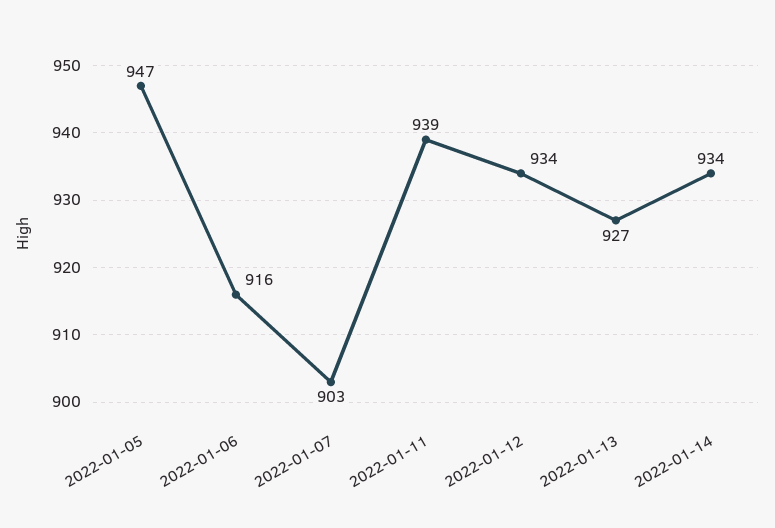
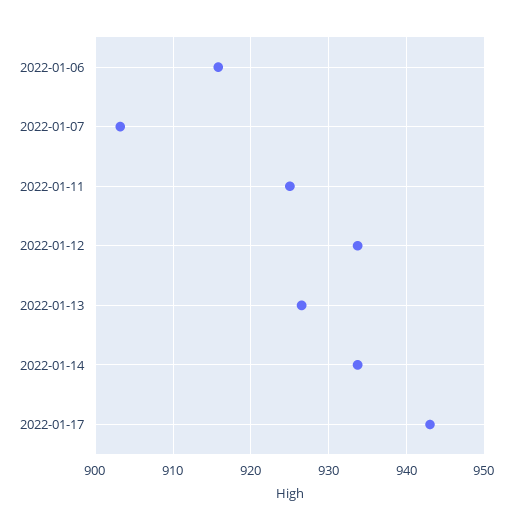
2022-01-05: 947 -> none
2022-01-11: 939 -> 925
2022-01-17: none -> 943

